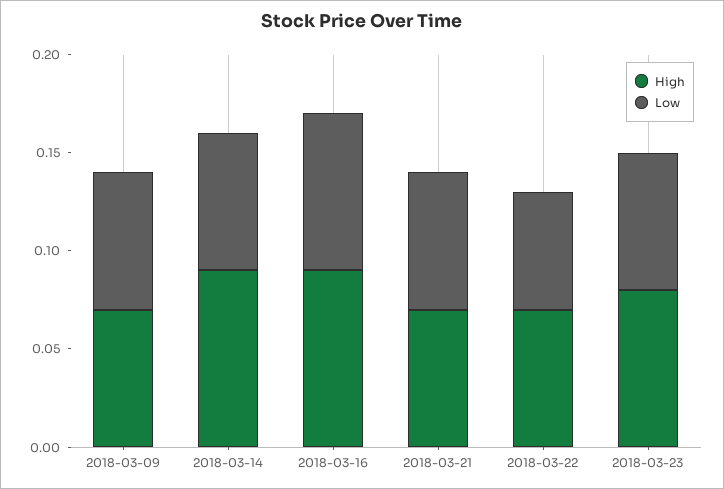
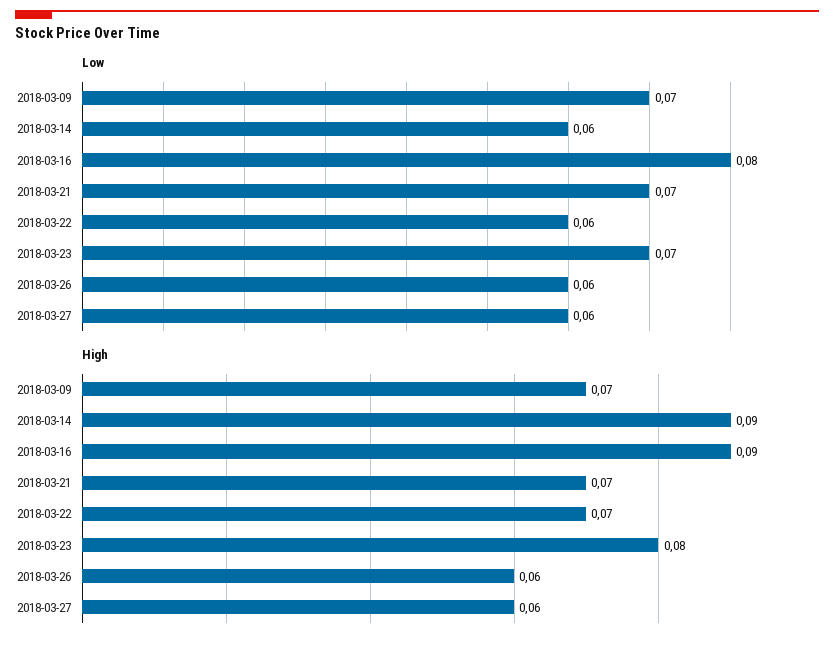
Low, 2018-03-14: 0.07 -> 0.06
Low, 2018-03-26: none -> 0.06
Low, 2018-03-27: none -> 0.06
High, 2018-03-26: none -> 0.06
High, 2018-03-27: none -> 0.06

